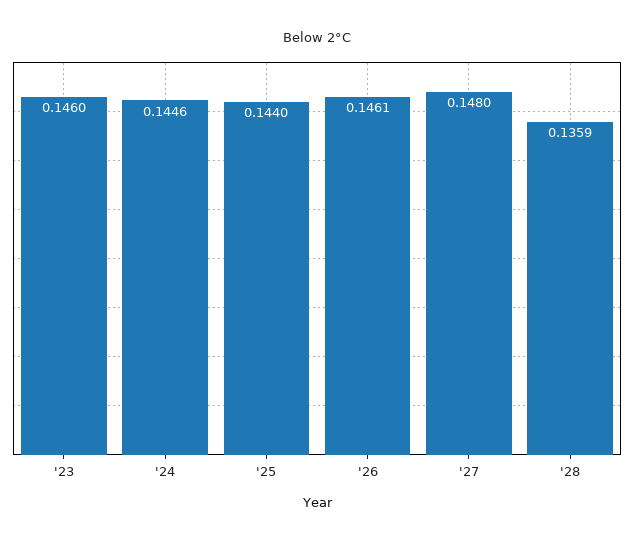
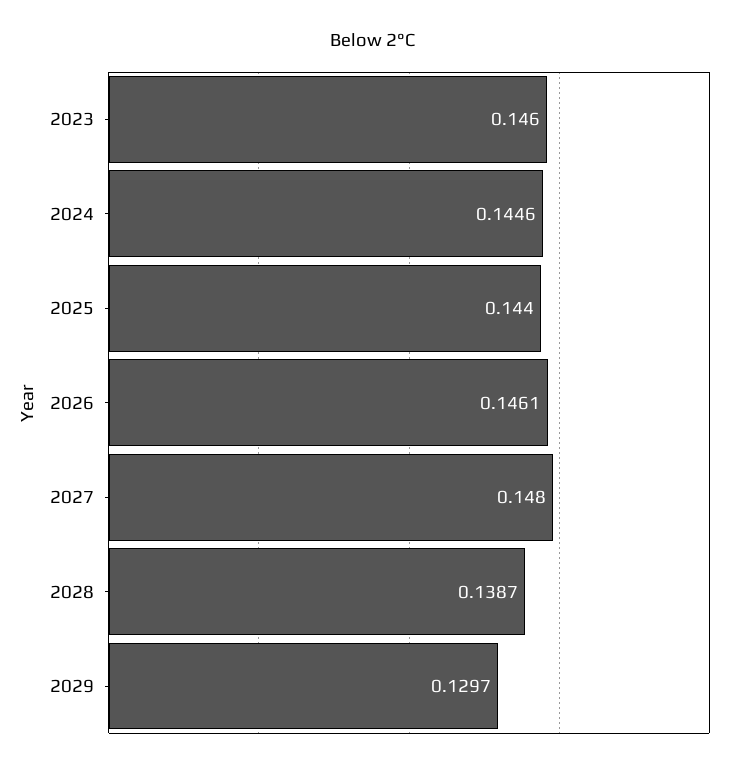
'28: 0.1359 -> 0.1387
2029: none -> 0.1297

